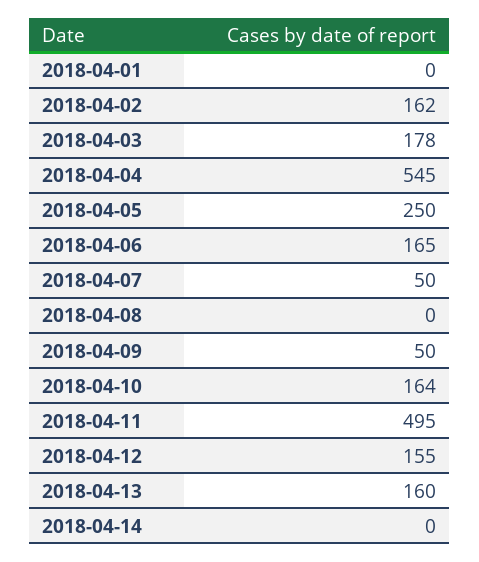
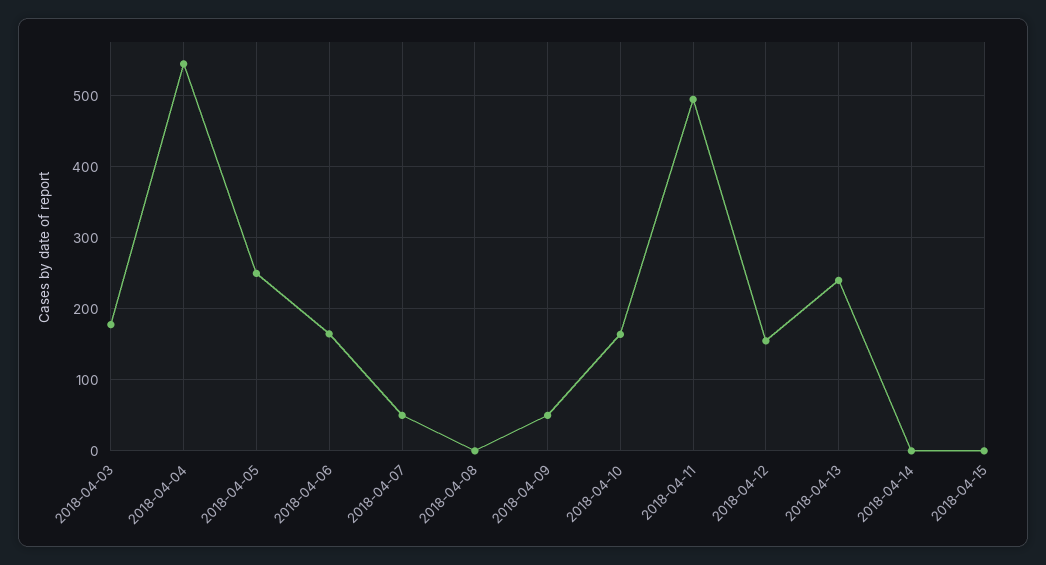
2018-04-01: 0 -> none
2018-04-02: 162 -> none
2018-04-13: 160 -> 240
2018-04-15: none -> 0

